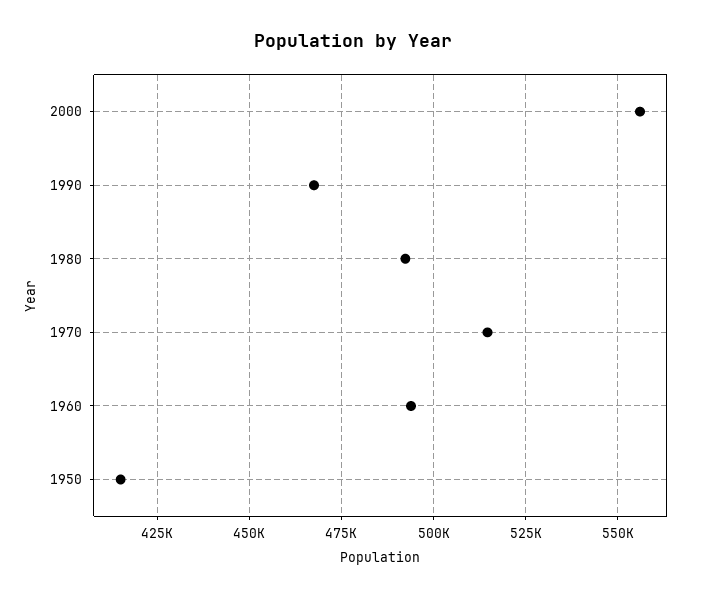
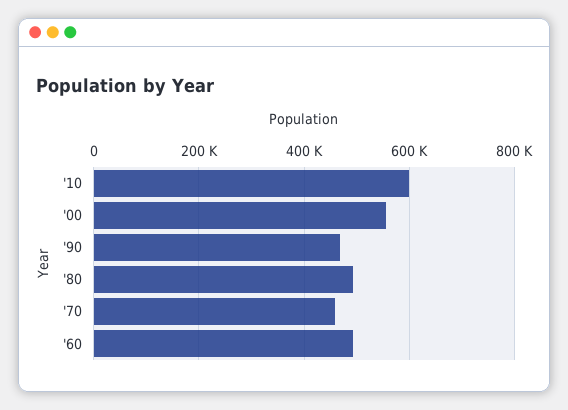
1970: 515000 -> 460000
1950: 415000 -> none
'10: none -> 600000

